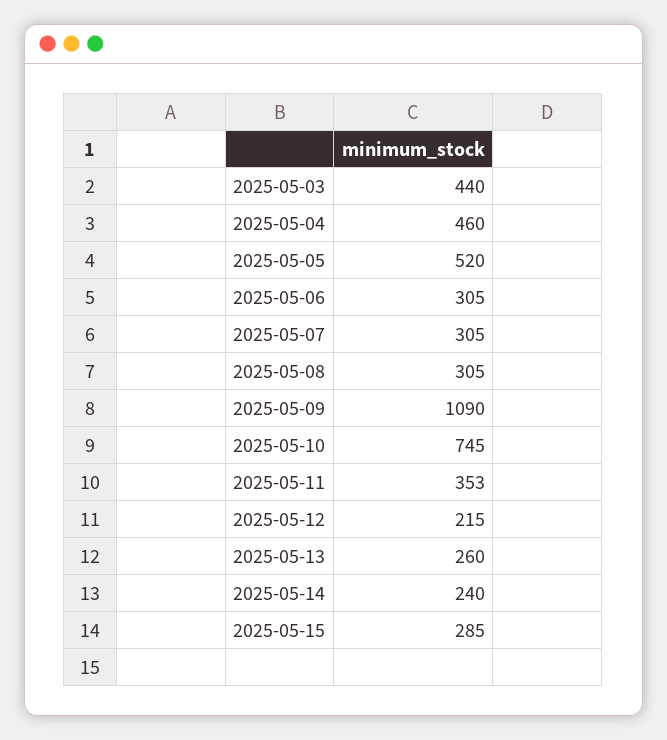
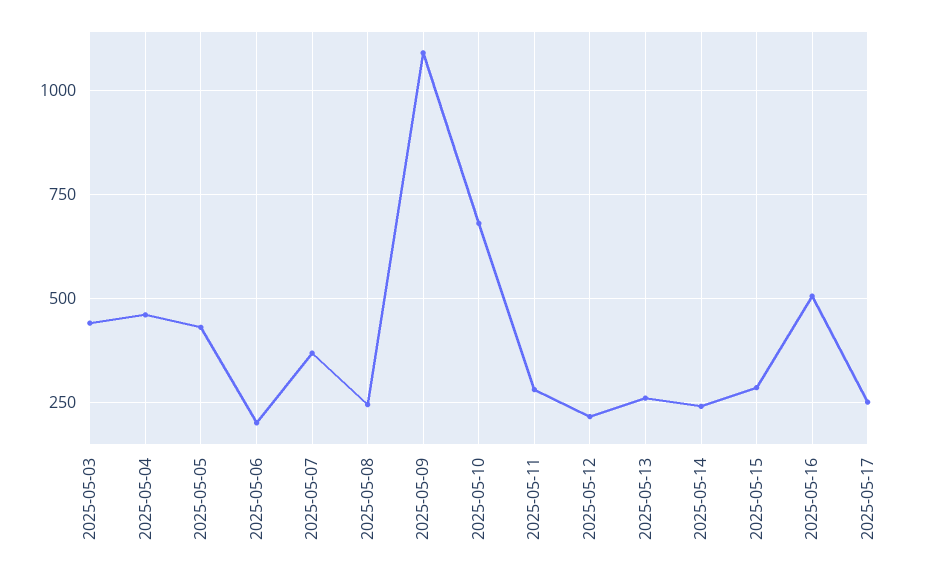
2025-05-05: 520 -> 425
2025-05-06: 305 -> 200
2025-05-07: 305 -> 375
2025-05-08: 305 -> 250
2025-05-10: 745 -> 675
2025-05-11: 353 -> 275
2025-05-16: none -> 500
2025-05-17: none -> 250

